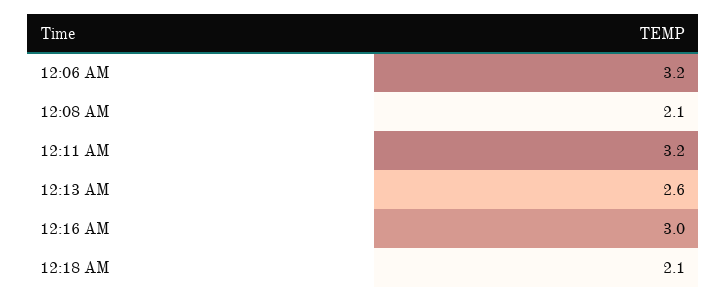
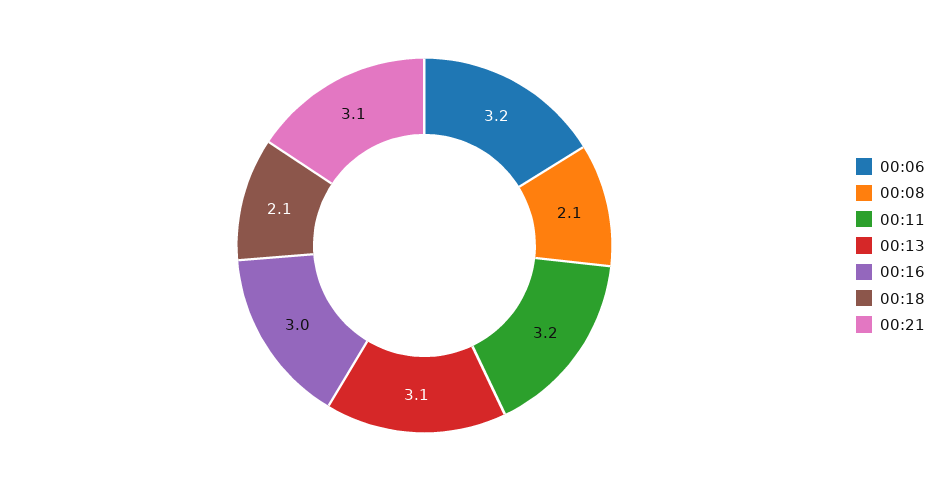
12:13 AM: 2.6 -> 3.1
00:21: none -> 3.1

